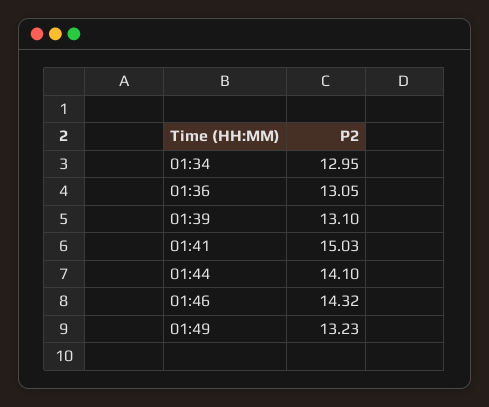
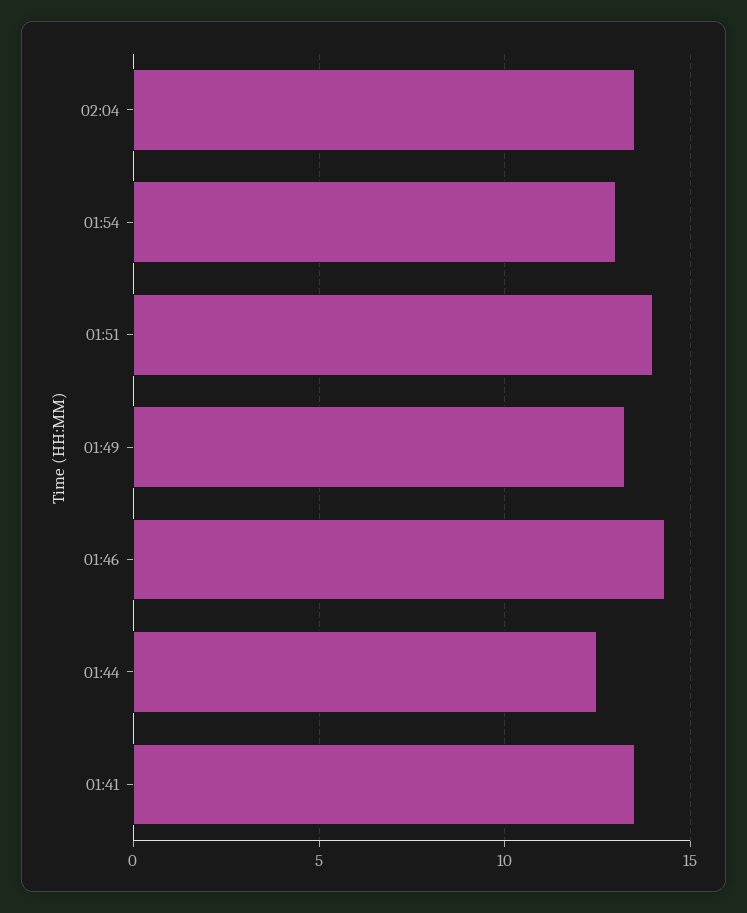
01:34: 12.95 -> none
01:36: 13.05 -> none
01:39: 13.1 -> none
01:41: 15.03 -> 13.5
01:44: 14.1 -> 12.5
02:04: none -> 13.5
01:54: none -> 13
01:51: none -> 14

